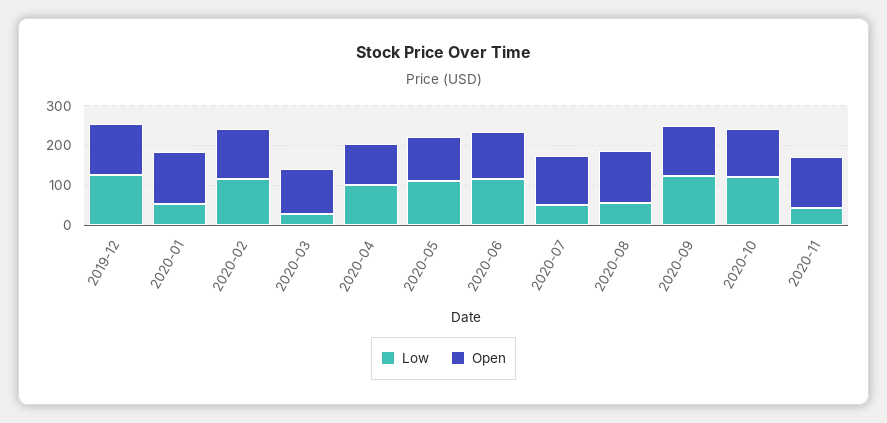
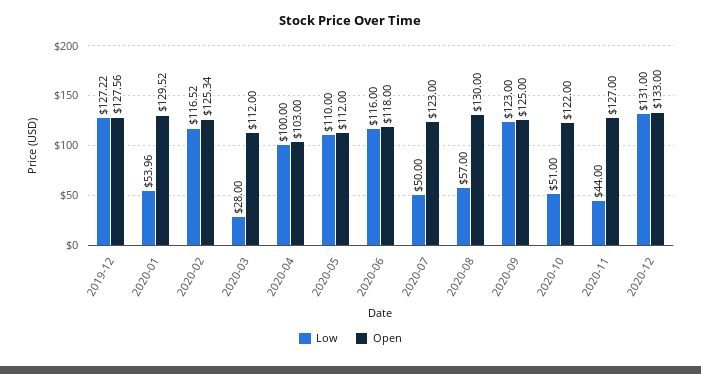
Low, 2020-10: 125 -> 51
Low, 2020-12: none -> 131
Open, 2020-12: none -> 133

